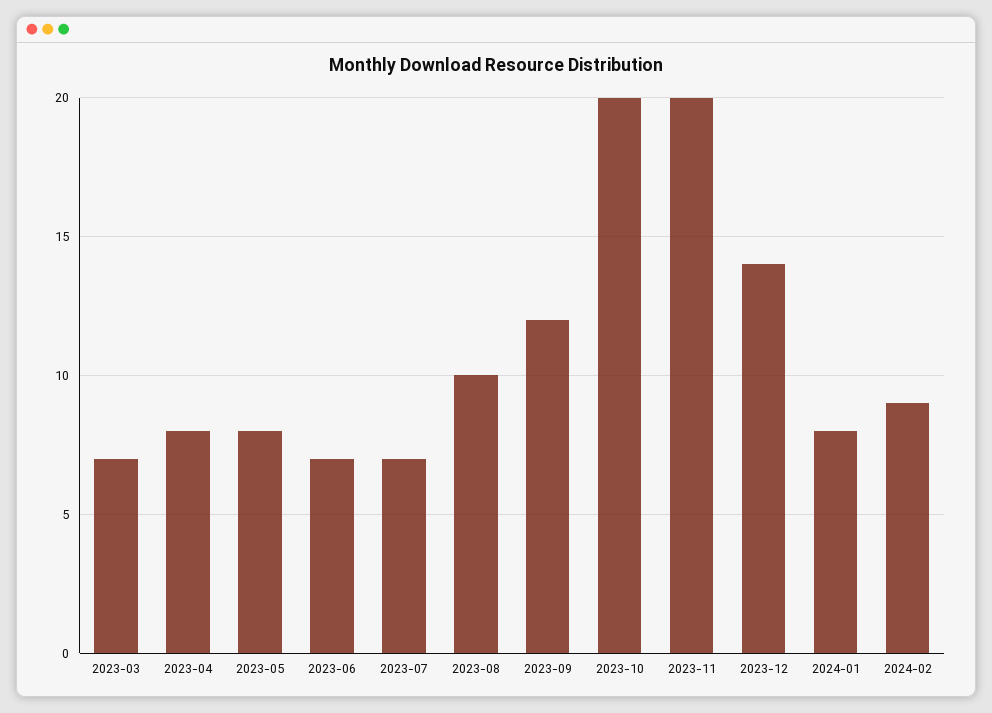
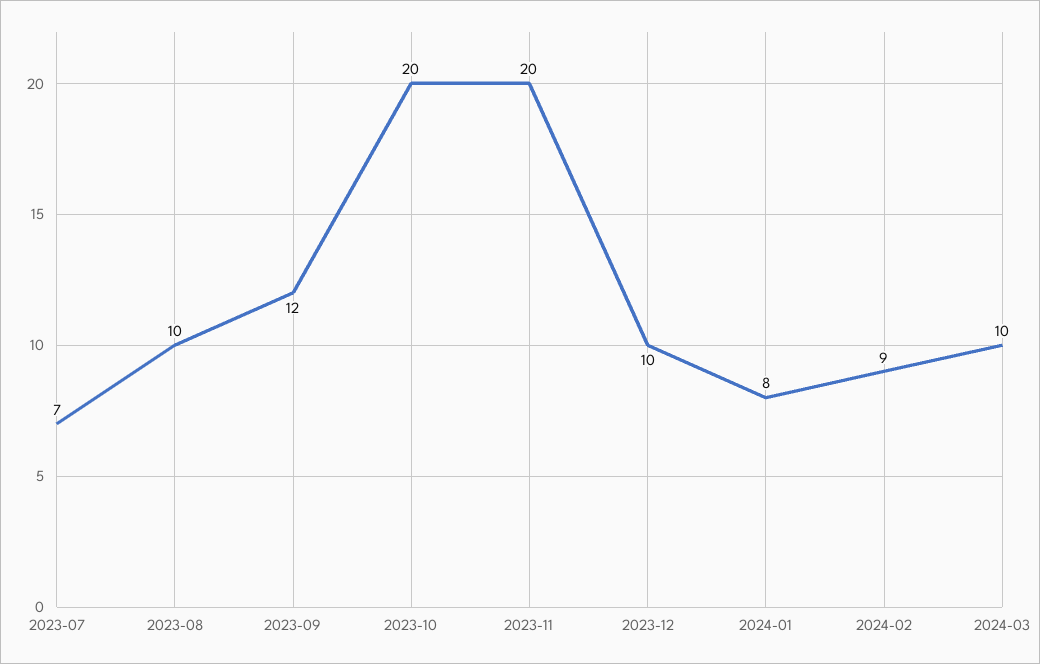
2023-03: 7 -> none
2023-04: 8 -> none
2023-05: 8 -> none
2023-06: 7 -> none
2023-12: 14 -> 10
2024-03: none -> 10

